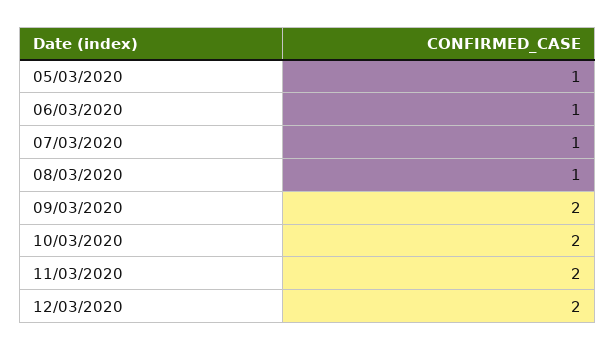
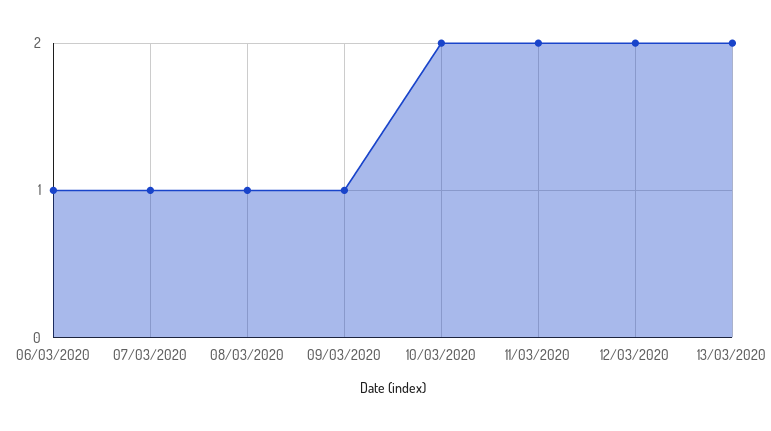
05/03/2020: 1 -> none
09/03/2020: 2 -> 1
13/03/2020: none -> 2

